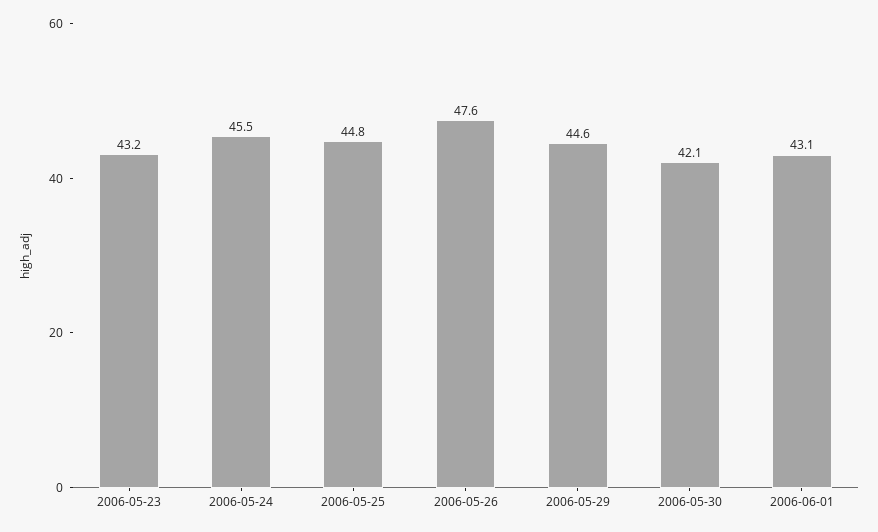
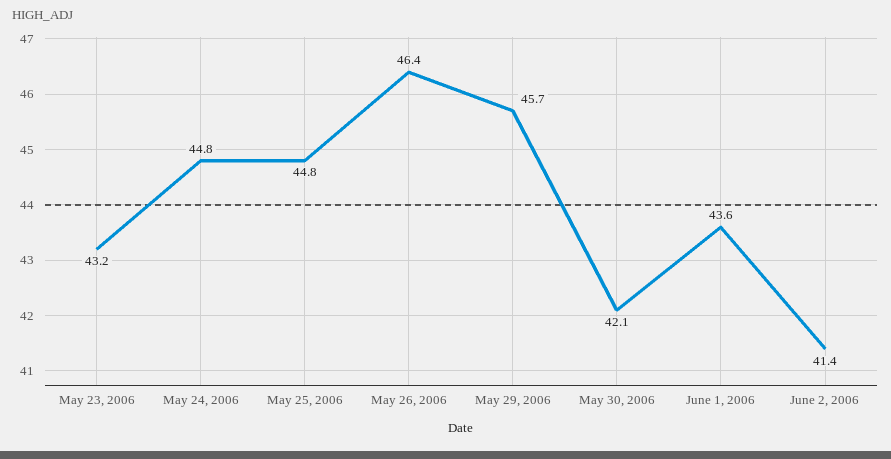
2006-05-24: 45.5 -> 44.8
2006-05-26: 47.6 -> 46.4
2006-05-29: 44.6 -> 45.7
2006-06-01: 43.1 -> 43.6
June 2, 2006: none -> 41.4

